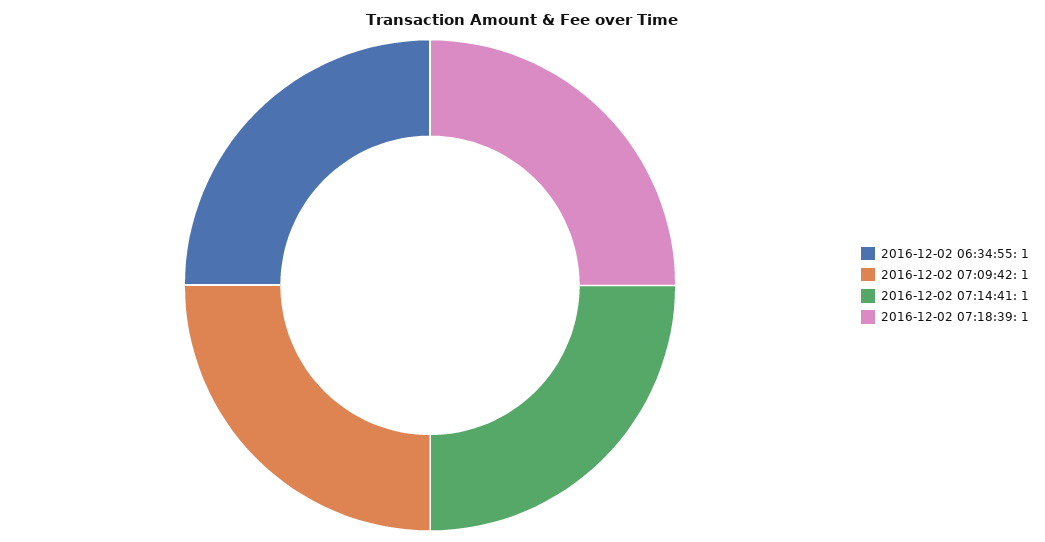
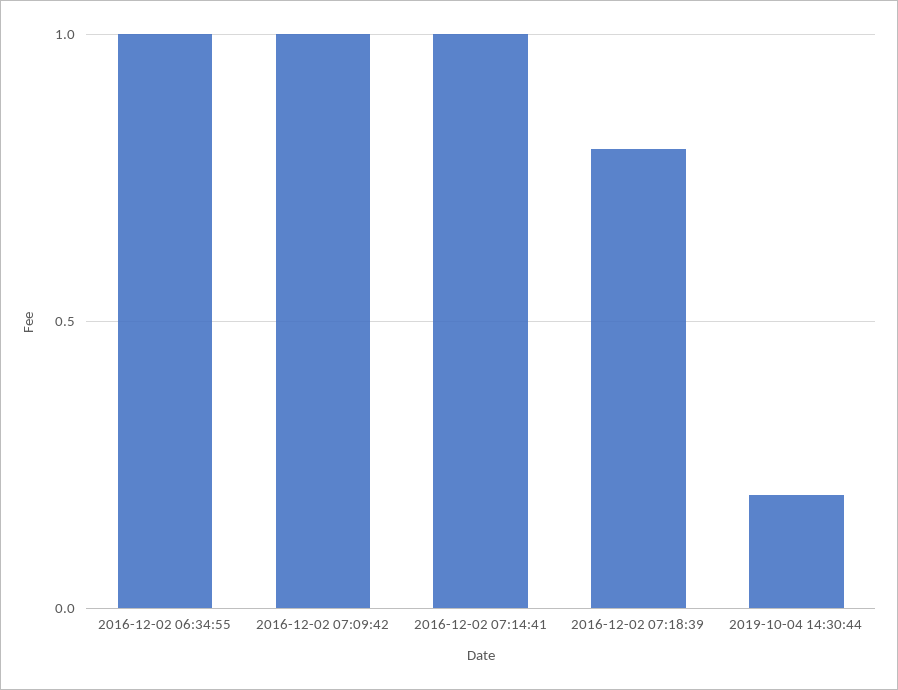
2016-12-02 07:18:39: 1 -> 0.8
2019-10-04 14:30:44: none -> 0.2

